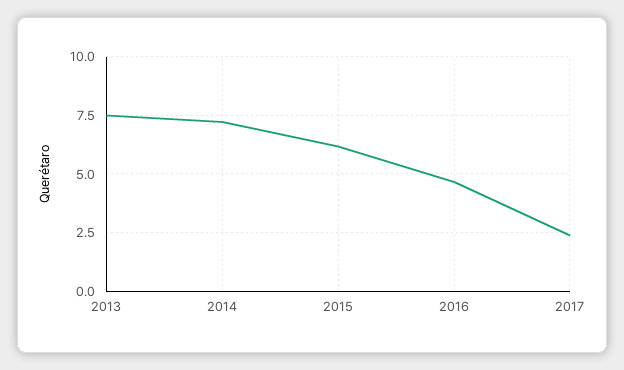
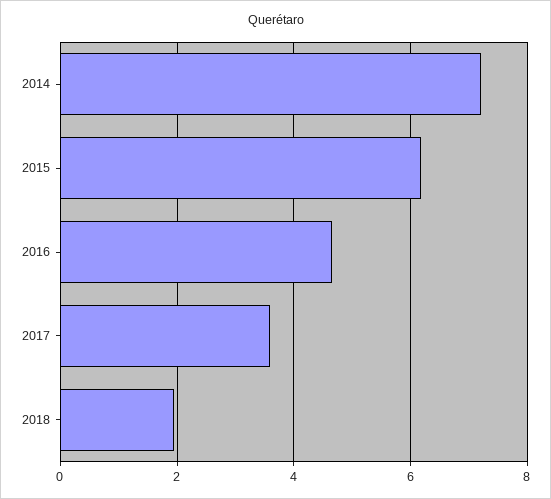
2013: 7.5 -> none
2017: 2.5 -> 3.6
2018: none -> 2

